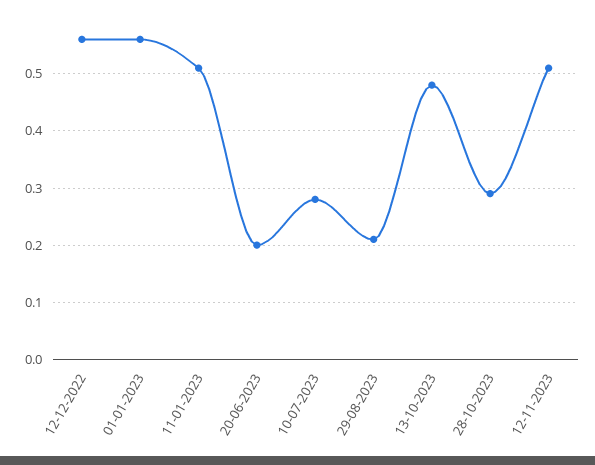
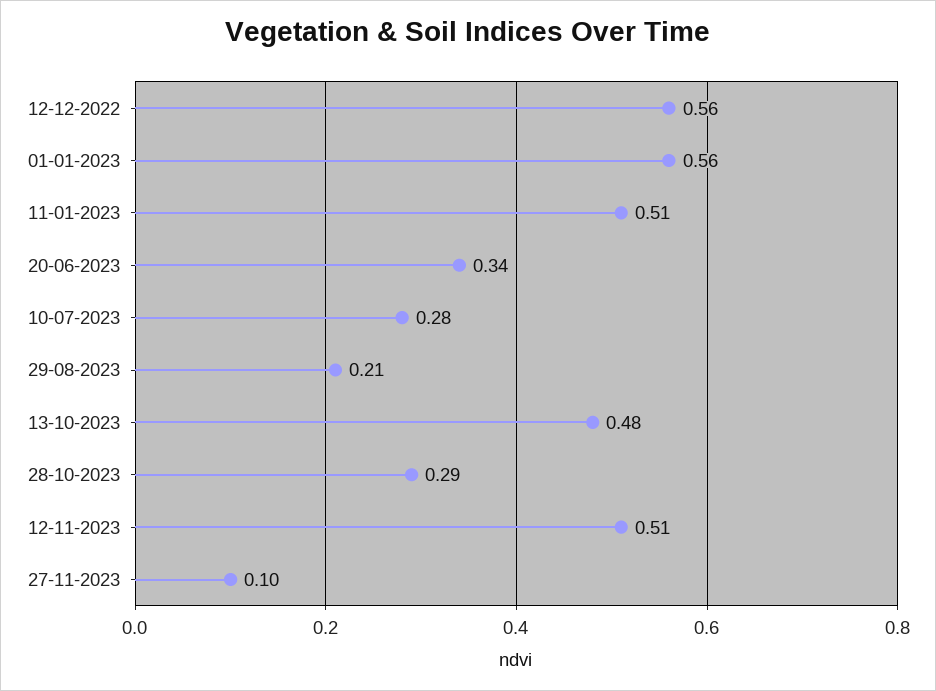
20-06-2023: 0.2 -> 0.34
27-11-2023: none -> 0.1

